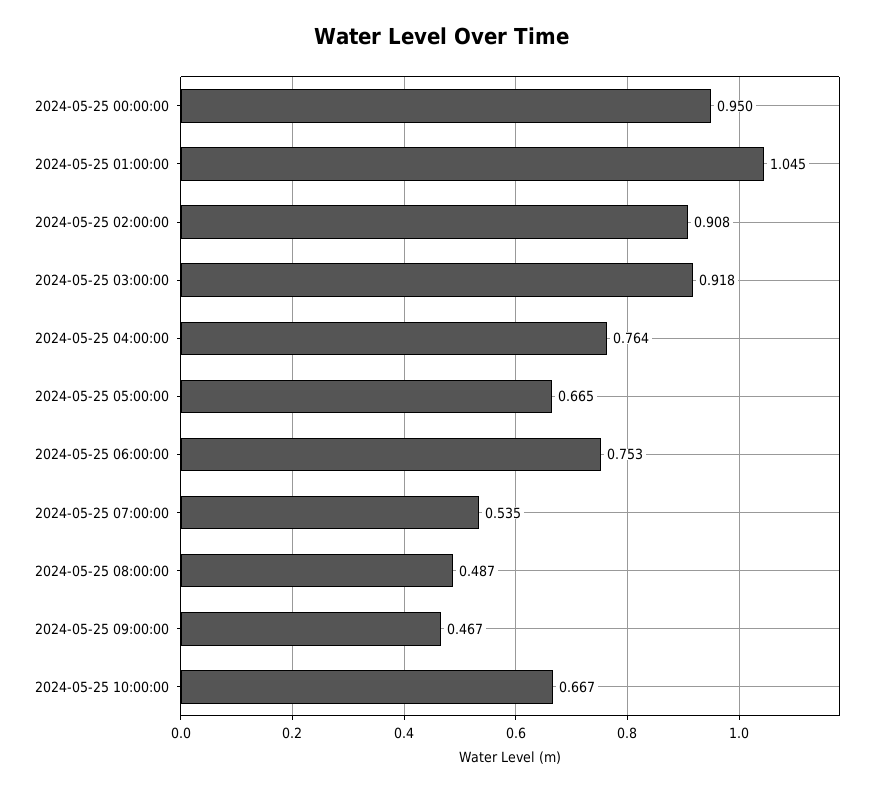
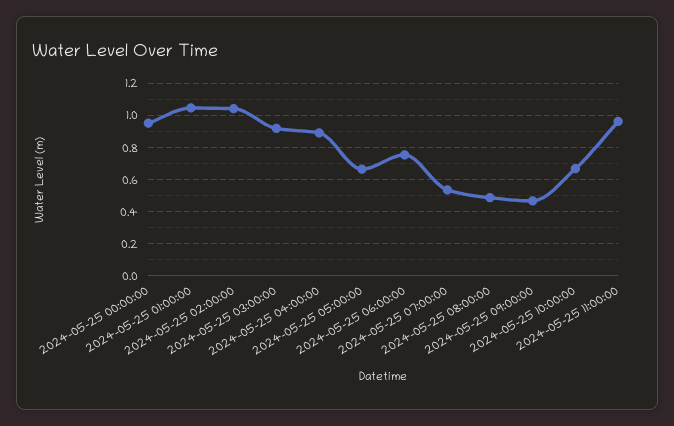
2024-05-25 02:00:00: 0.908 -> 1.05
2024-05-25 04:00:00: 0.764 -> 0.9
2024-05-25 11:00:00: none -> 0.95

